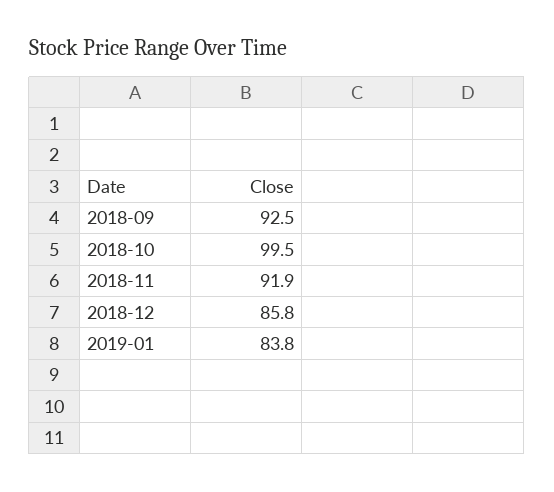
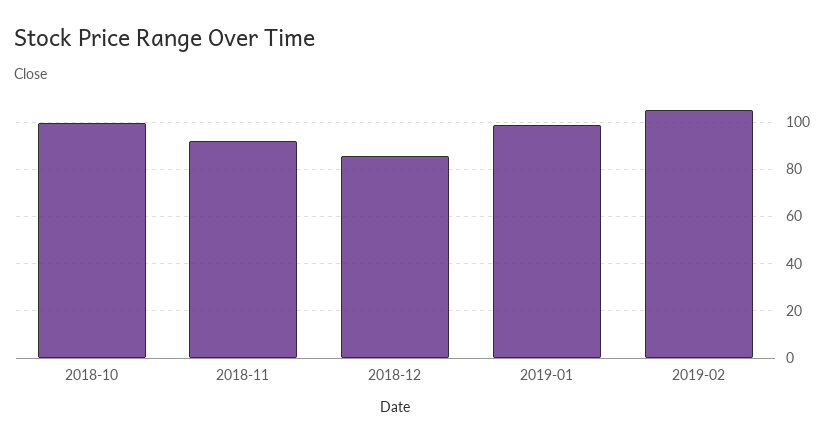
2018-09: 92.5 -> none
2019-01: 83.8 -> 100
2019-02: none -> 105

